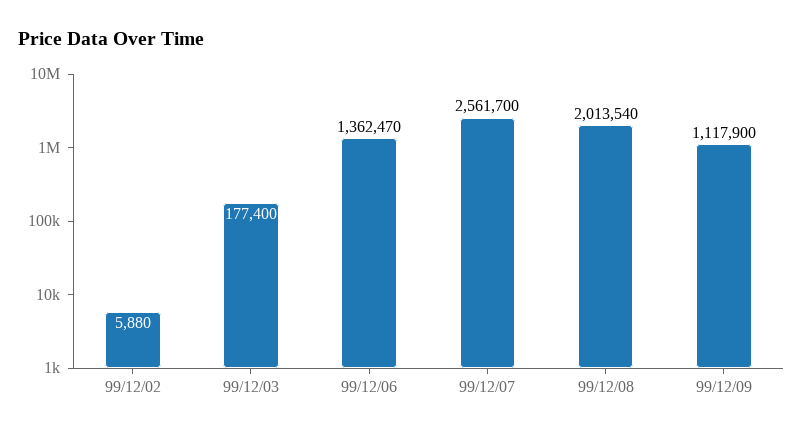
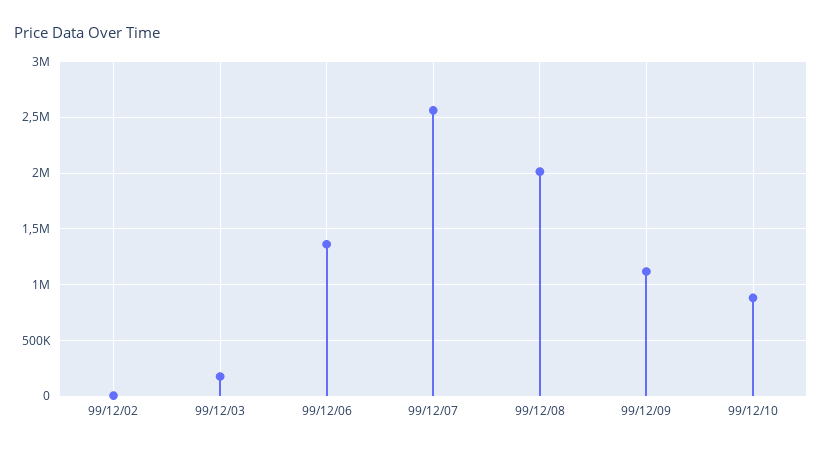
99/12/10: none -> 900000

